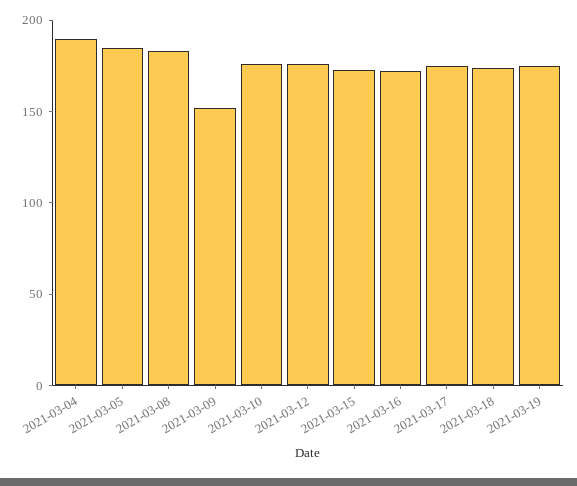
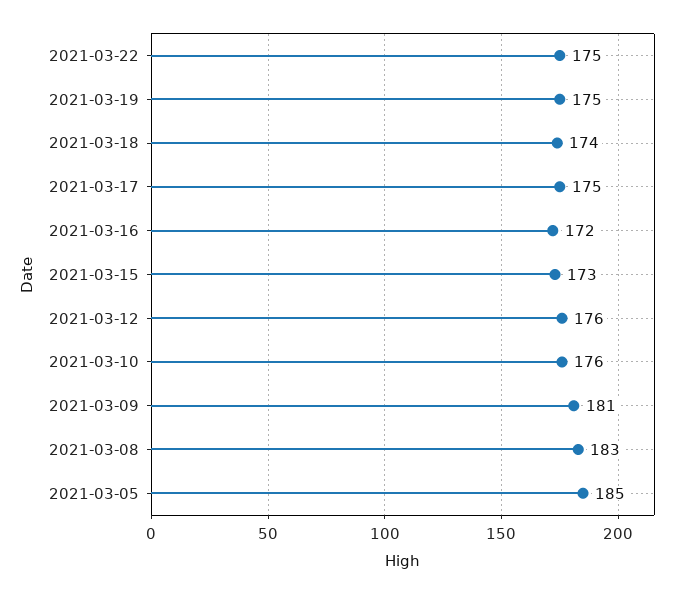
2021-03-04: 190 -> none
2021-03-09: 150 -> 181
2021-03-22: none -> 175

